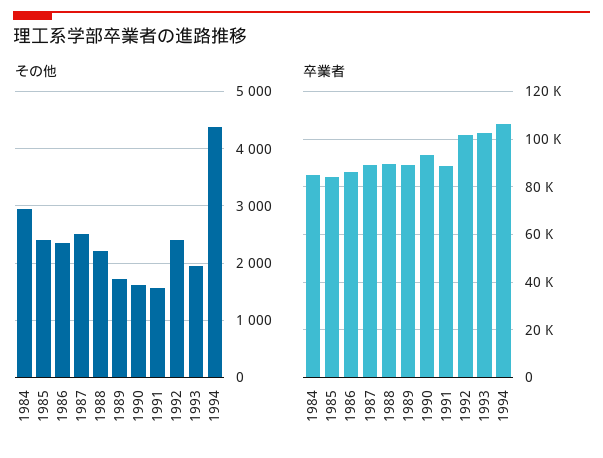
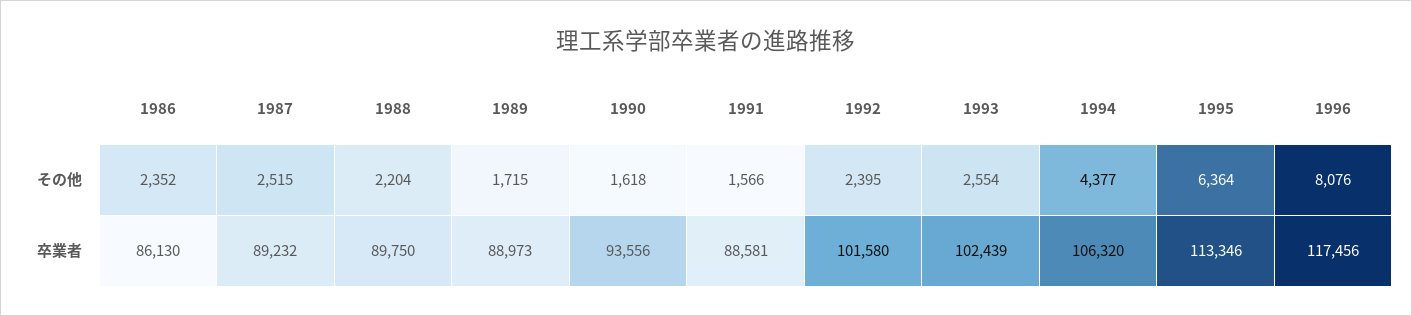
その他, 1984: 3000 -> none
その他, 1985: 2400 -> none
その他, 1993: 2000 -> 2554
卒業者, 1984: 85000 -> none
卒業者, 1985: 85000 -> none
その他, 1995: none -> 6364
その他, 1996: none -> 8076
卒業者, 1995: none -> 113346
卒業者, 1996: none -> 117456

